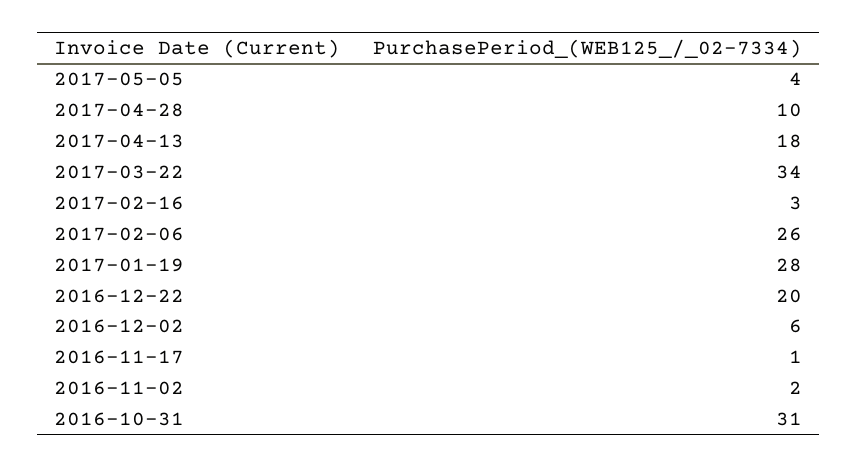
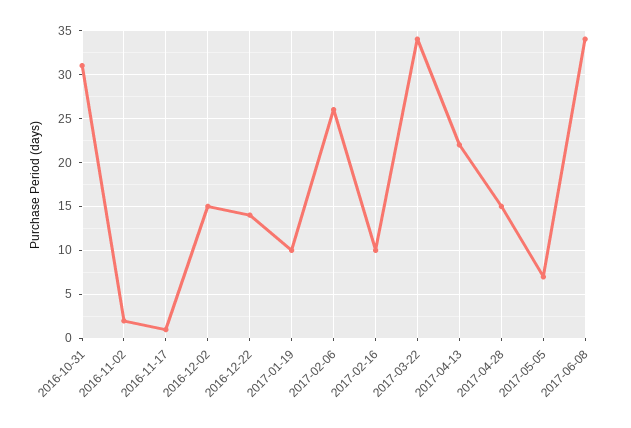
2017-05-05: 4 -> 7
2017-04-28: 10 -> 15
2017-04-13: 18 -> 22
2017-02-16: 3 -> 10
2017-01-19: 28 -> 10
2016-12-22: 20 -> 14
2016-12-02: 6 -> 15
2017-06-08: none -> 34

